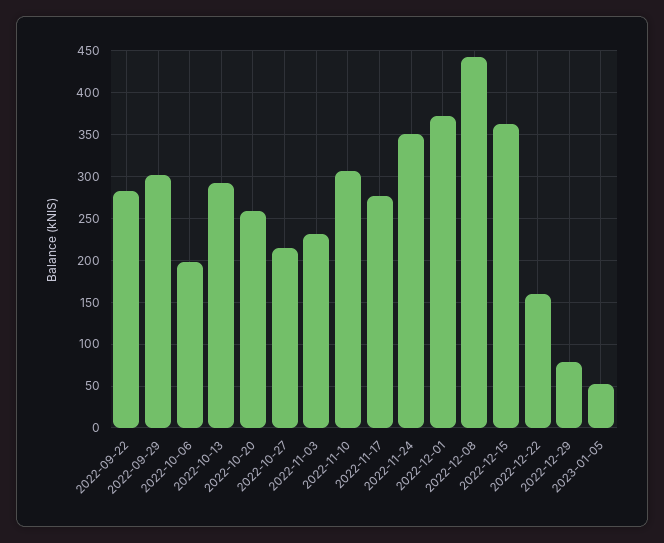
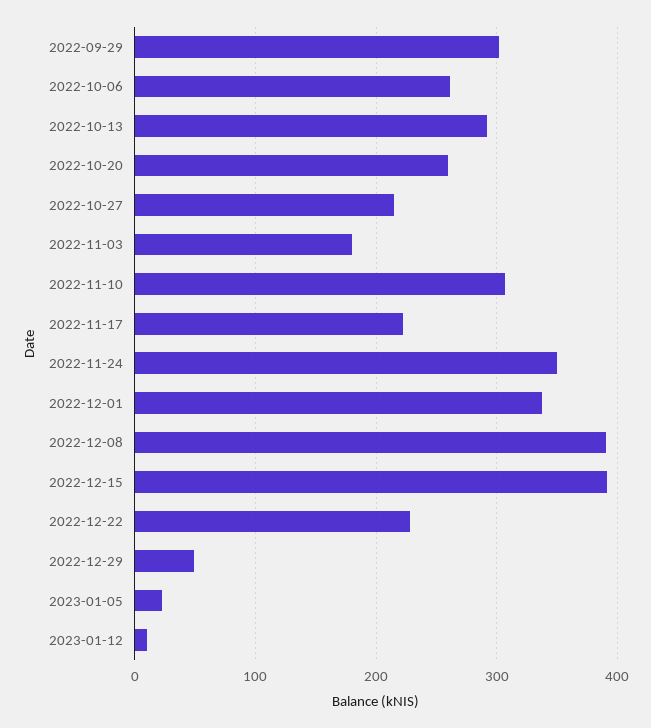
2022-09-22: 280 -> none
2022-10-06: 200 -> 260
2022-11-03: 230 -> 180
2022-11-17: 280 -> 220
2022-12-01: 370 -> 340
2022-12-08: 440 -> 390
2022-12-15: 360 -> 390
2022-12-22: 160 -> 230
2022-12-29: 80 -> 50
2023-01-05: 50 -> 20
2023-01-12: none -> 10

